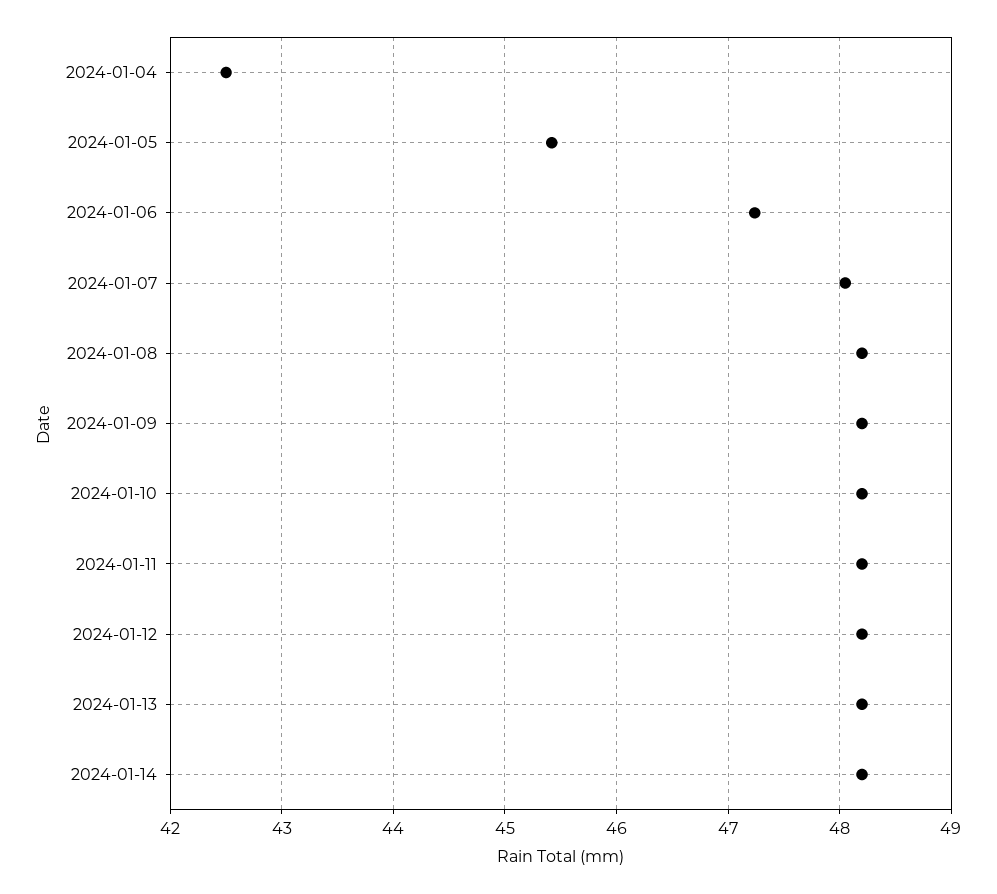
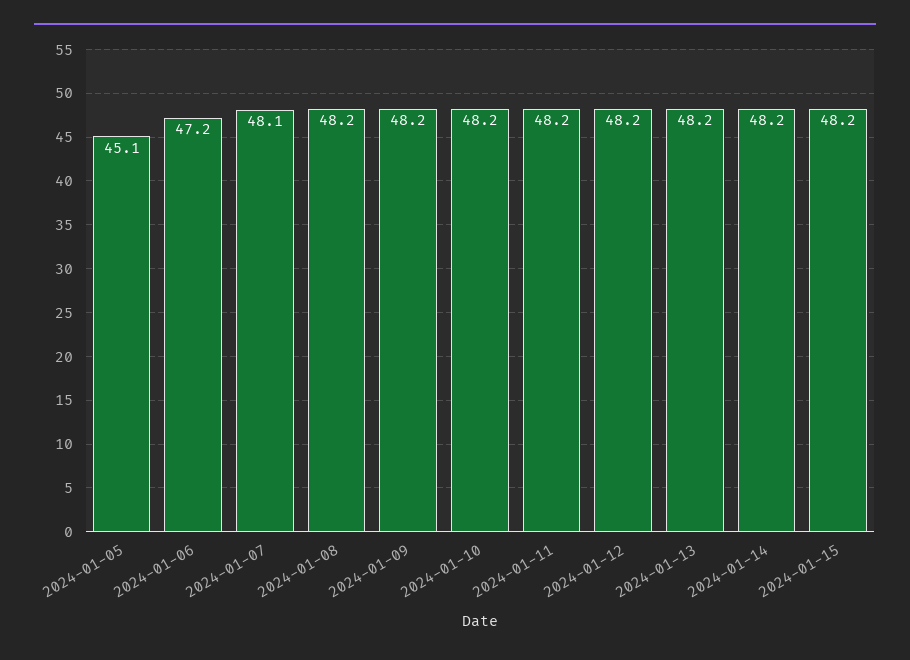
2024-01-04: 42.5 -> none
2024-01-05: 45.4 -> 45.1
2024-01-15: none -> 48.2

